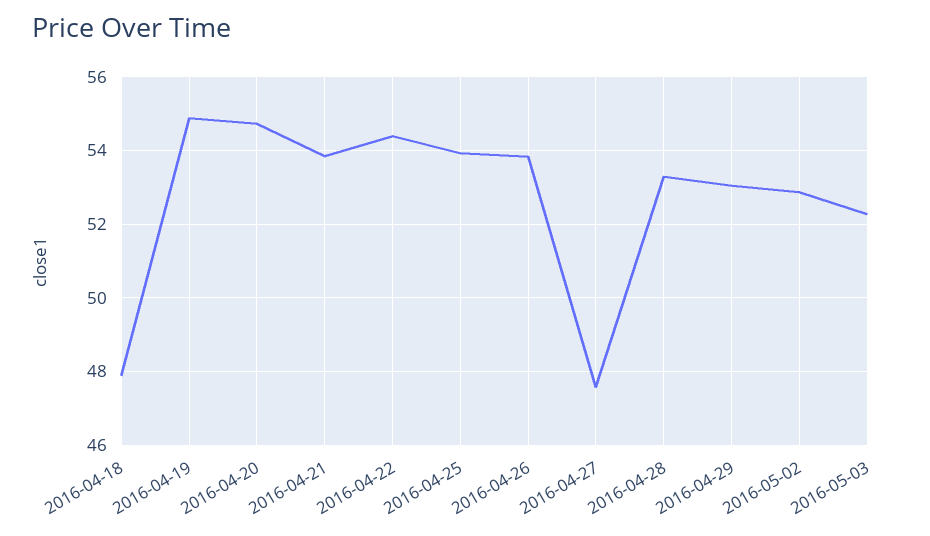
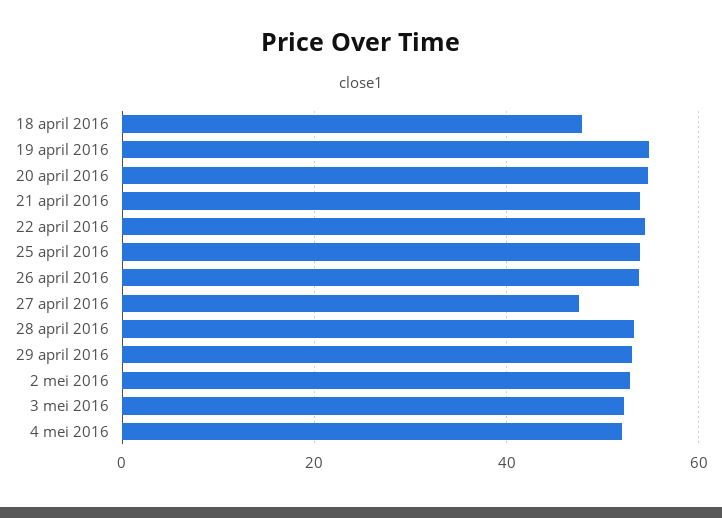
4 mei 2016: none -> 52

